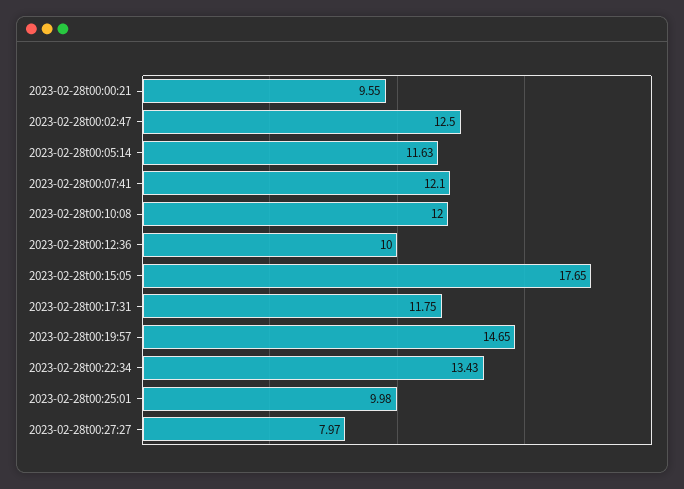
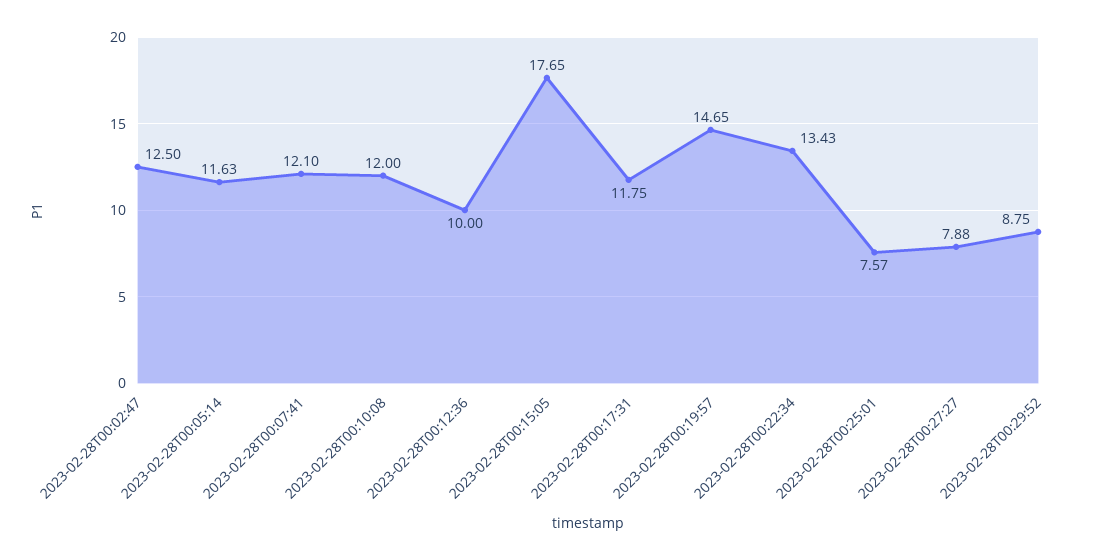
2023-02-28t00:00:21: 9.55 -> none
2023-02-28t00:25:01: 9.98 -> 7.57
2023-02-28t00:27:27: 7.97 -> 7.88
2023-02-28T00:29:52: none -> 8.75

